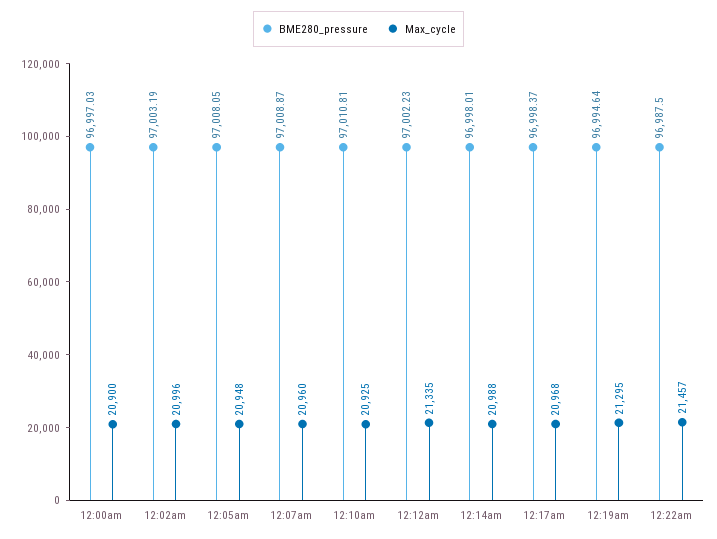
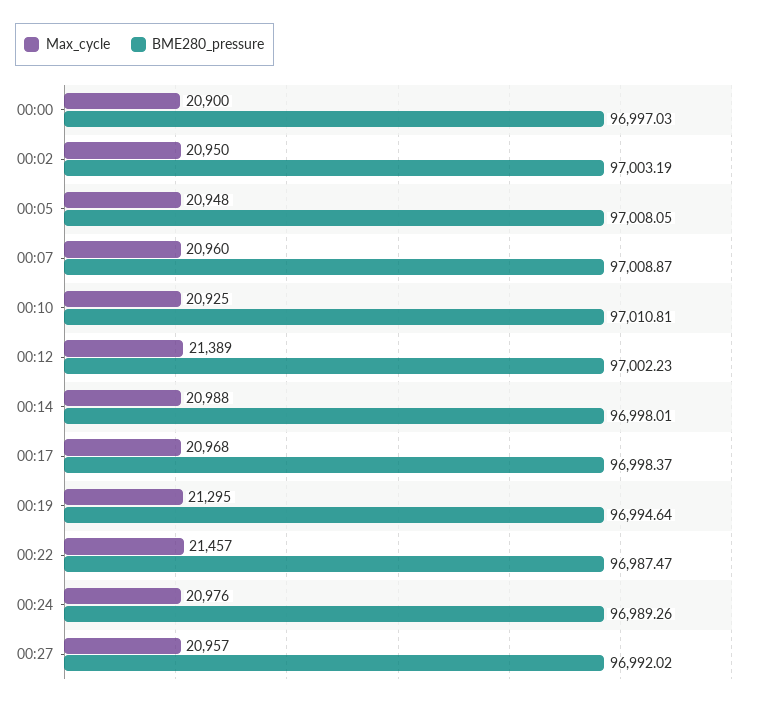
Max_cycle, 12:02am: 20996 -> 20950
Max_cycle, 12:12am: 21335 -> 21389
BME280_pressure, 12:22am: 96987.5 -> 96987.47
Max_cycle, 00:24: none -> 20976
BME280_pressure, 00:24: none -> 96989.26
Max_cycle, 00:27: none -> 20957
BME280_pressure, 00:27: none -> 96992.02

